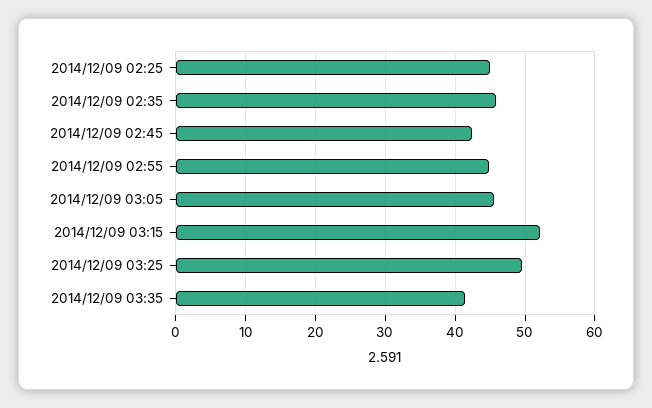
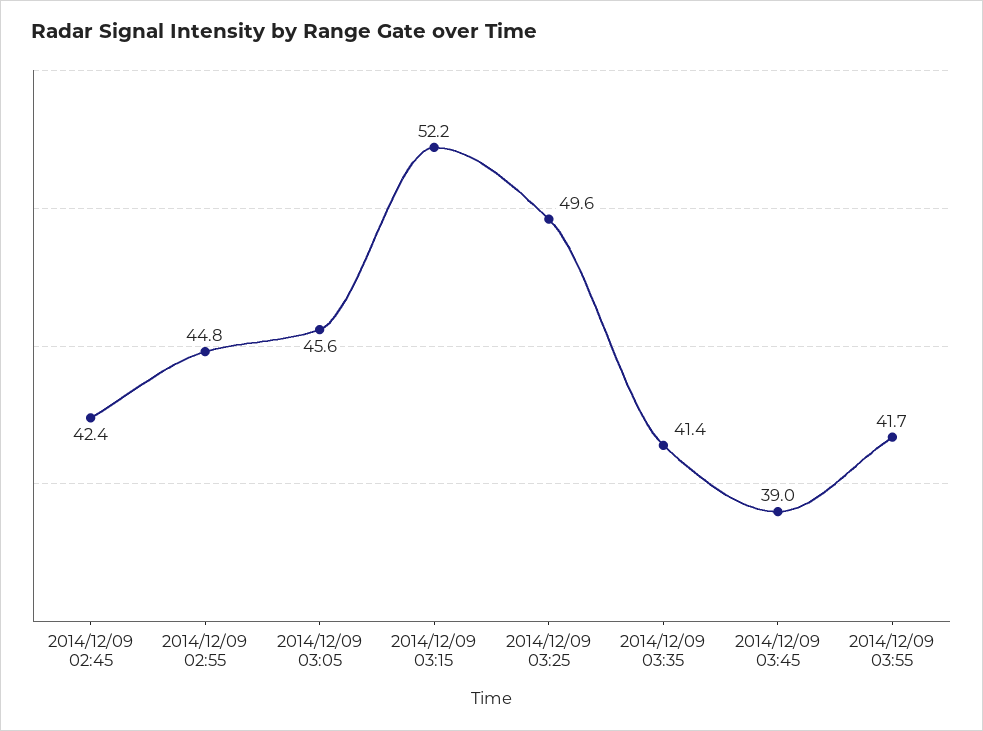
2014/12/09 02:25: 45 -> none
2014/12/09 02:35: 46 -> none
2014/12/09 03:45: none -> 39
2014/12/09 03:55: none -> 41.7

